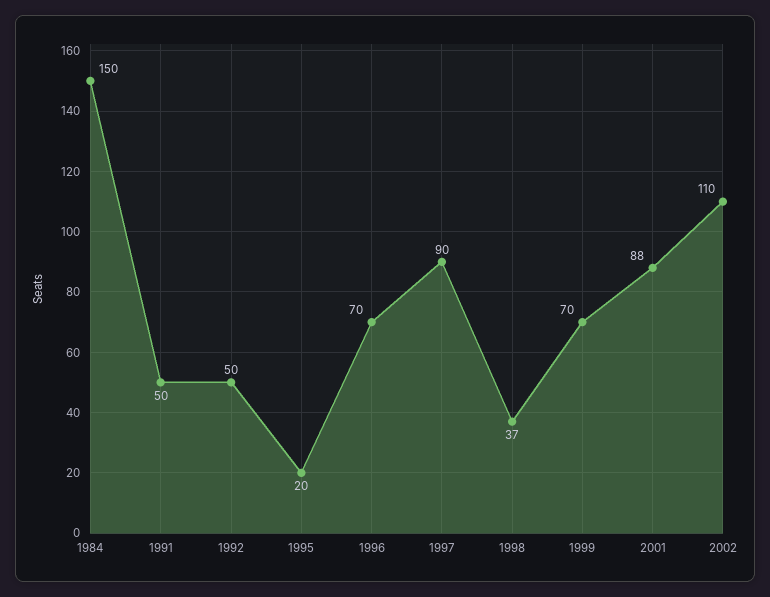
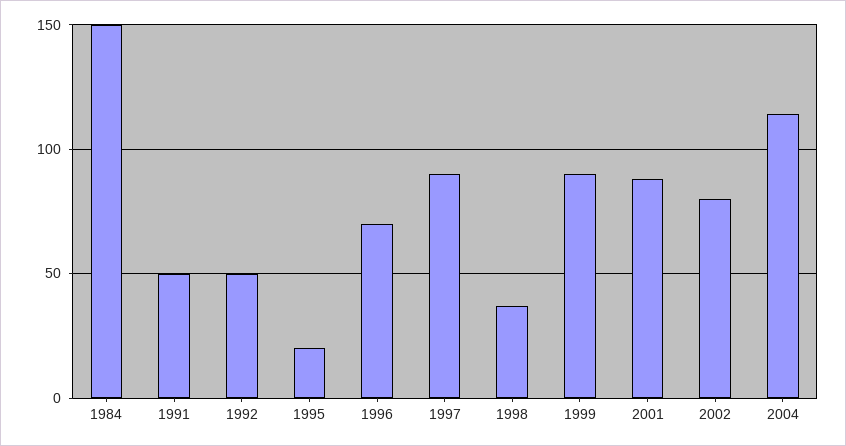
1999: 70 -> 90
2002: 110 -> 80
2004: none -> 115

